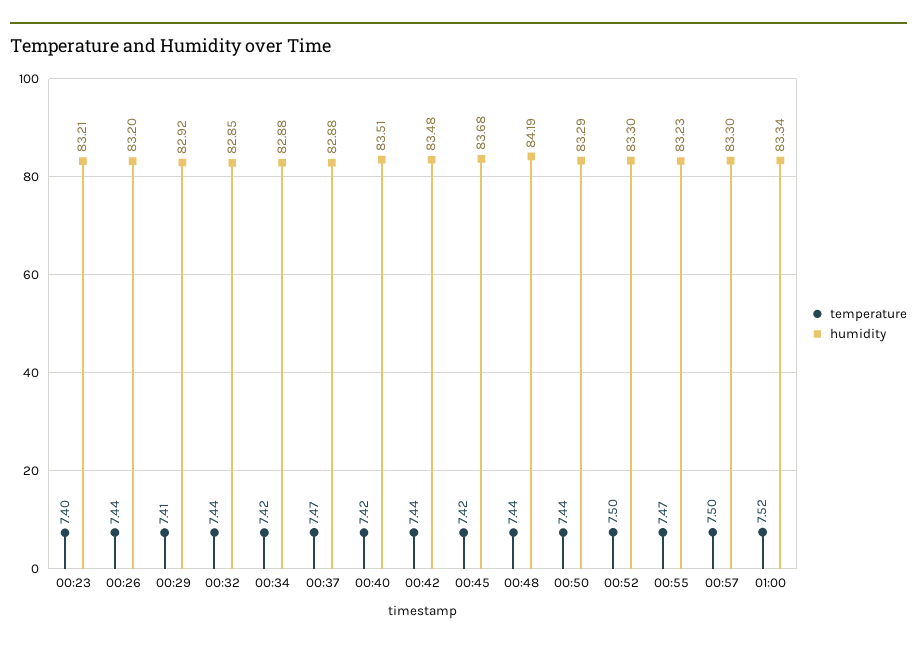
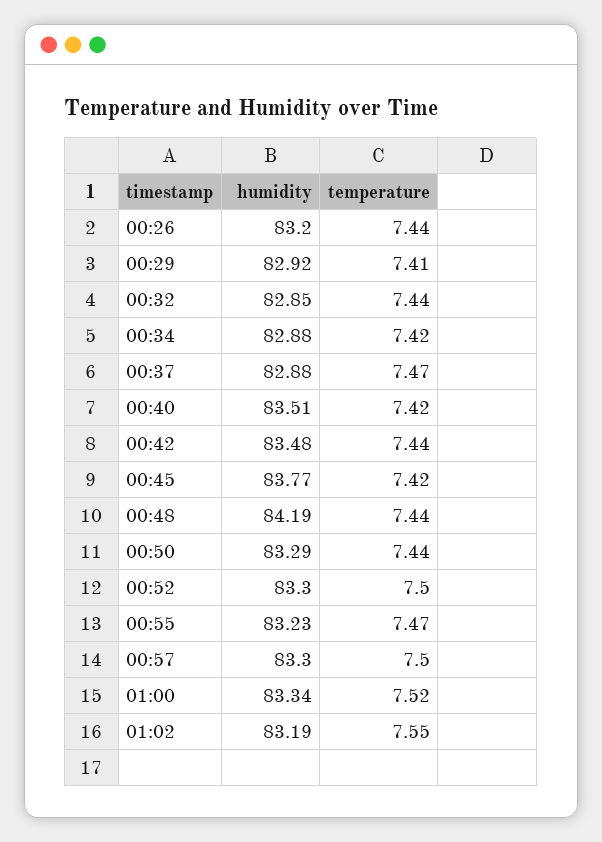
temperature, 00:23: 7.4 -> none
humidity, 00:23: 83.21 -> none
humidity, 00:45: 83.68 -> 83.77
humidity, 01:02: none -> 83.19
temperature, 01:02: none -> 7.55

